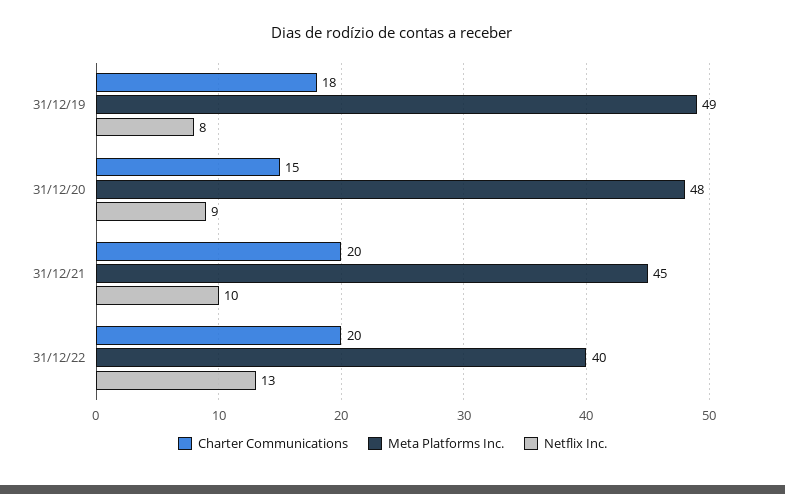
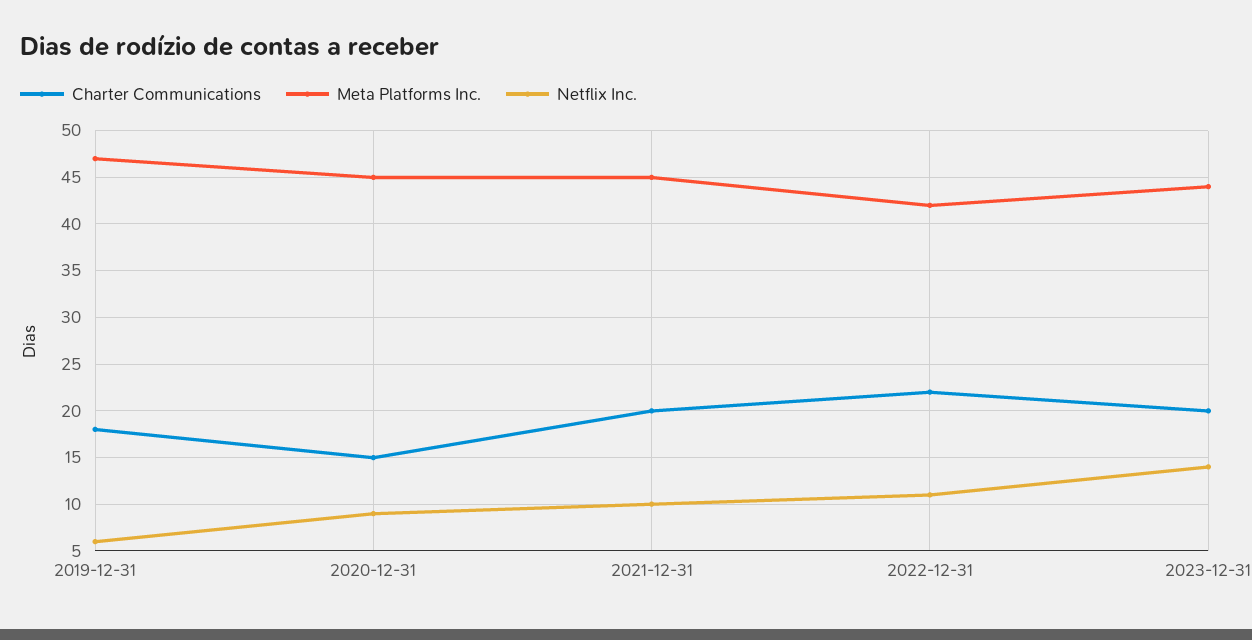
Meta Platforms Inc., 31/12/19: 49 -> 47
Netflix Inc., 31/12/19: 8 -> 6
Meta Platforms Inc., 31/12/20: 48 -> 45
Charter Communications, 31/12/22: 20 -> 22
Meta Platforms Inc., 31/12/22: 40 -> 42
Netflix Inc., 31/12/22: 13 -> 11
Charter Communications, 2023-12-31: none -> 20
Meta Platforms Inc., 2023-12-31: none -> 44
Netflix Inc., 2023-12-31: none -> 14

